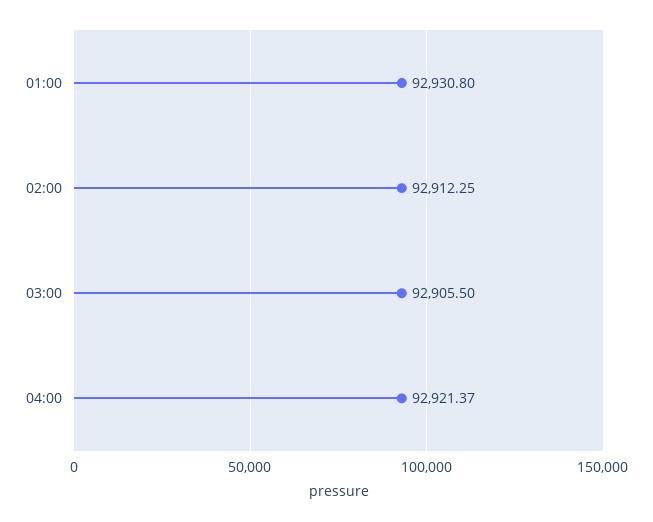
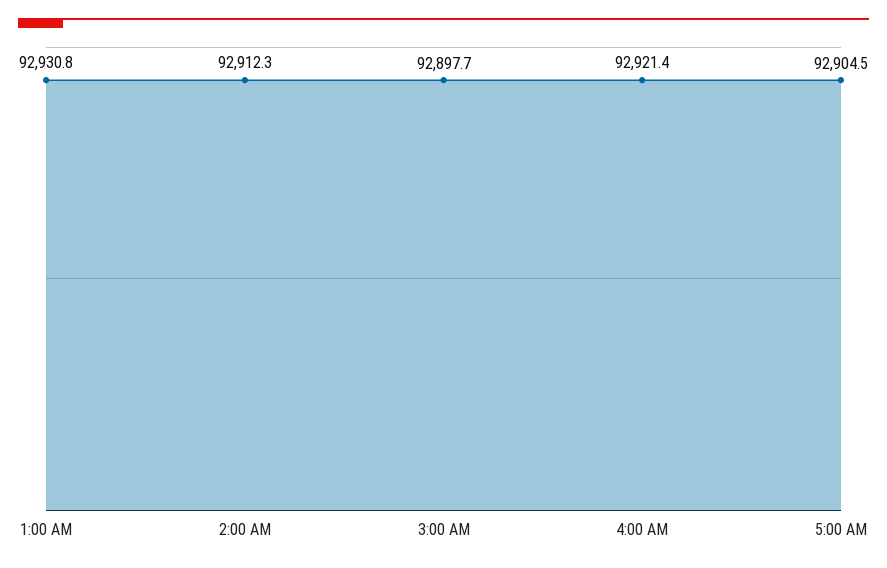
03:00: 92905.5 -> 92897.7
5:00 AM: none -> 92904.5

